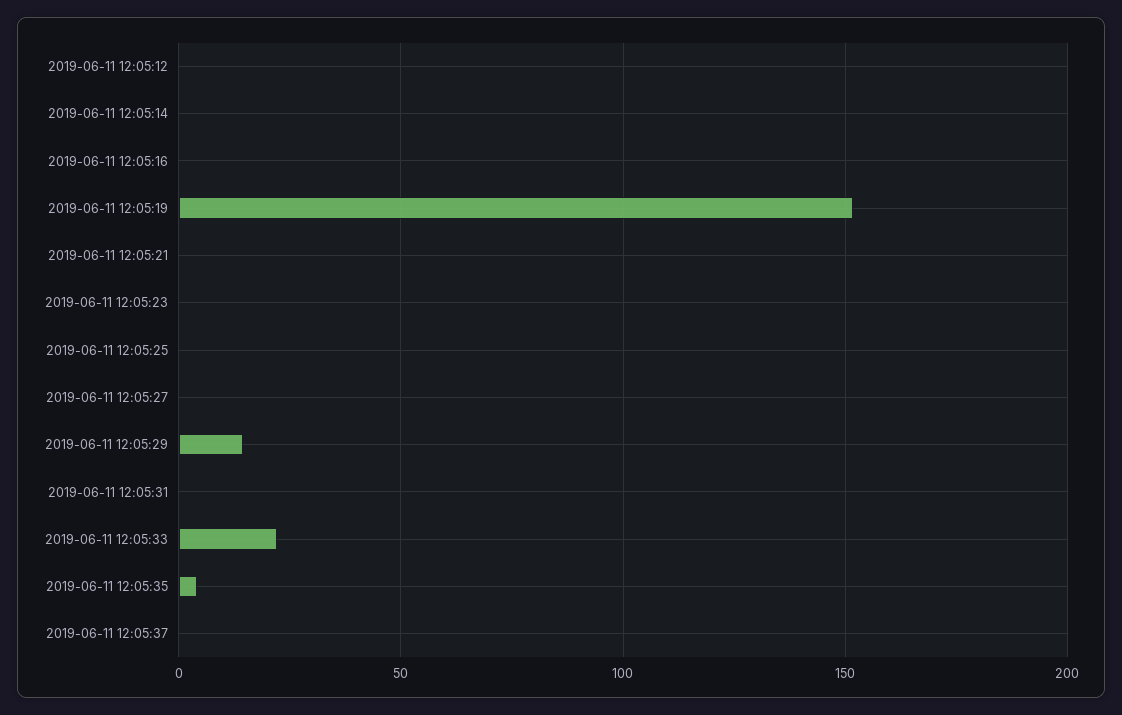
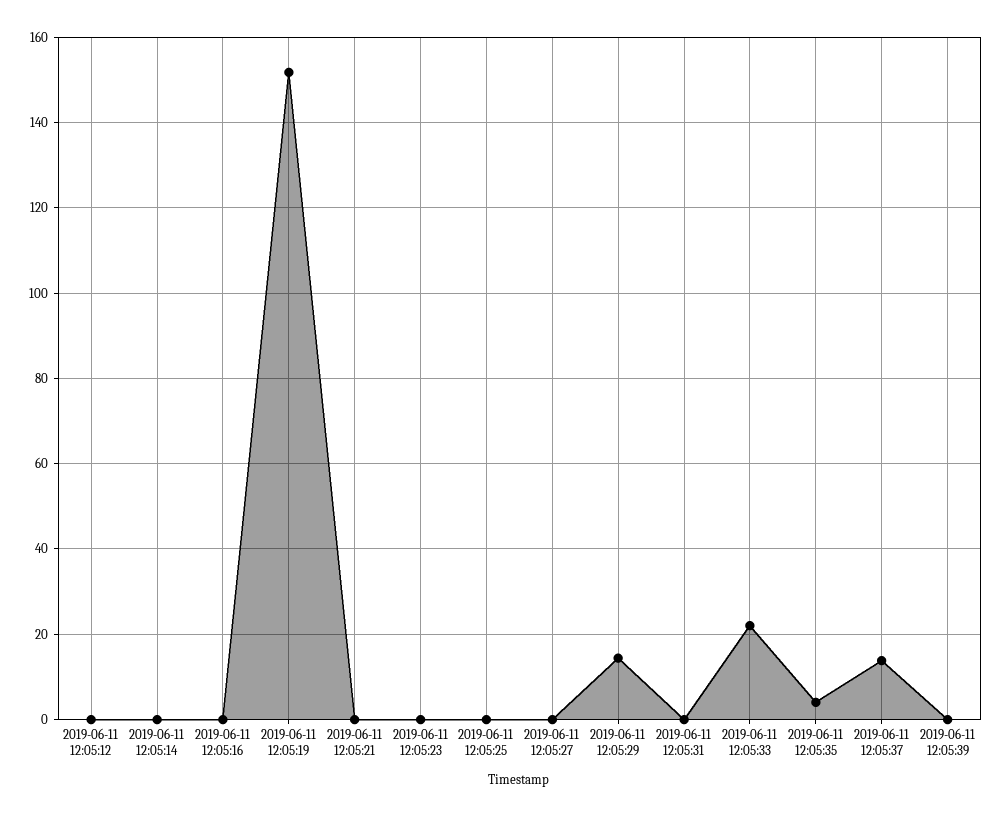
2019-06-11 12:05:37: 0 -> 14
2019-06-11 12:05:39: none -> 0

